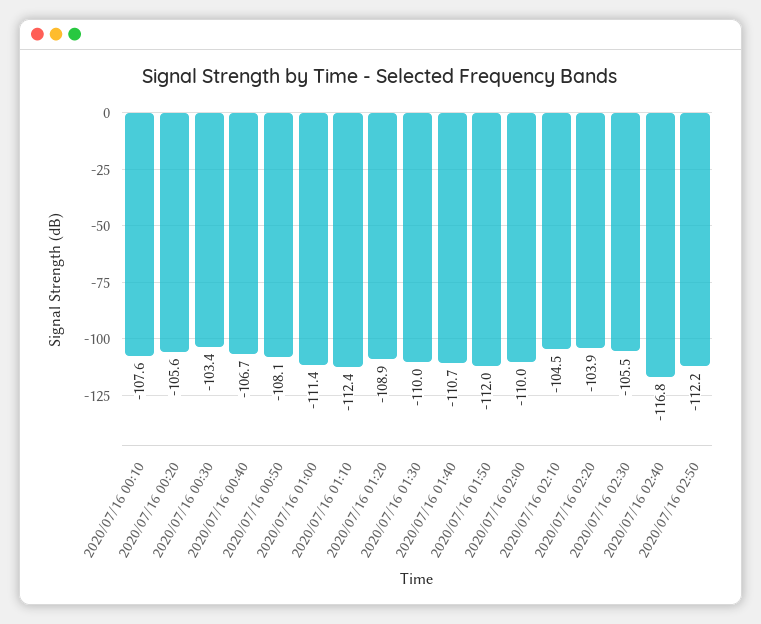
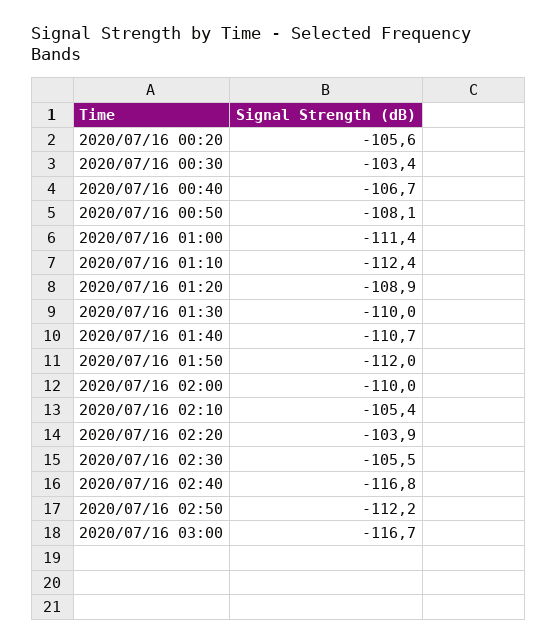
2020/07/16 00:10: -107.6 -> none
2020/07/16 02:10: -104.5 -> -105.4
2020/07/16 03:00: none -> -116.7

